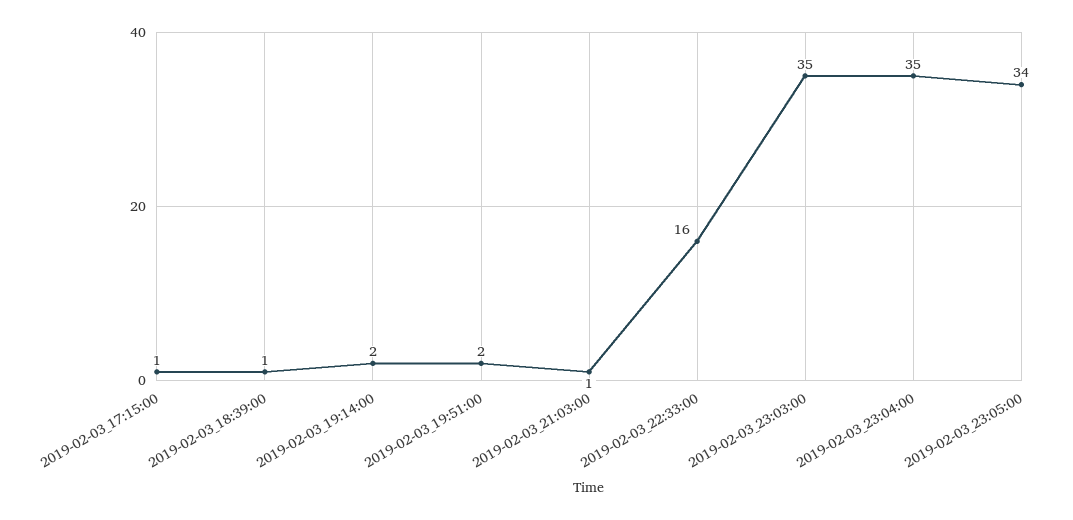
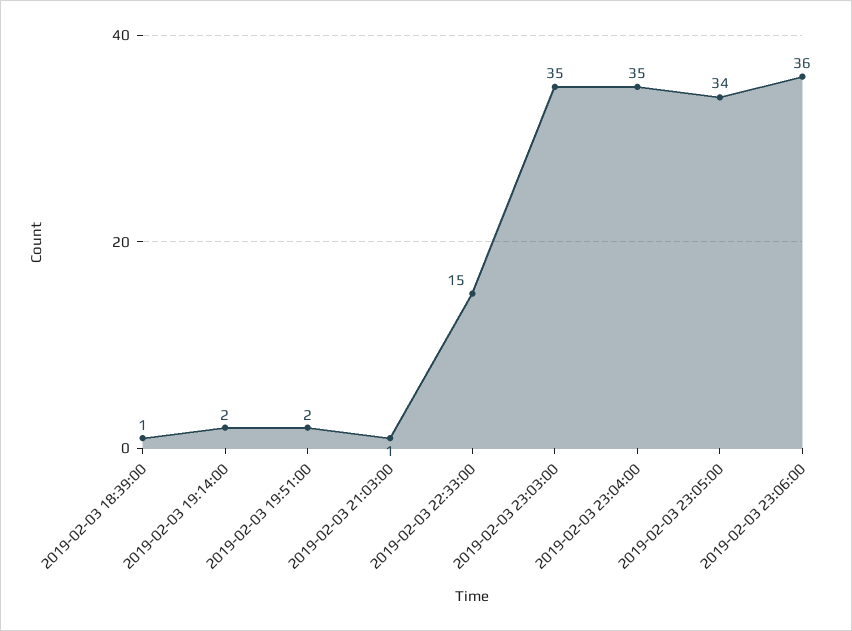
2019-02-03_17:15:00: 1 -> none
2019-02-03_22:33:00: 16 -> 15
2019-02-03 23:06:00: none -> 36

